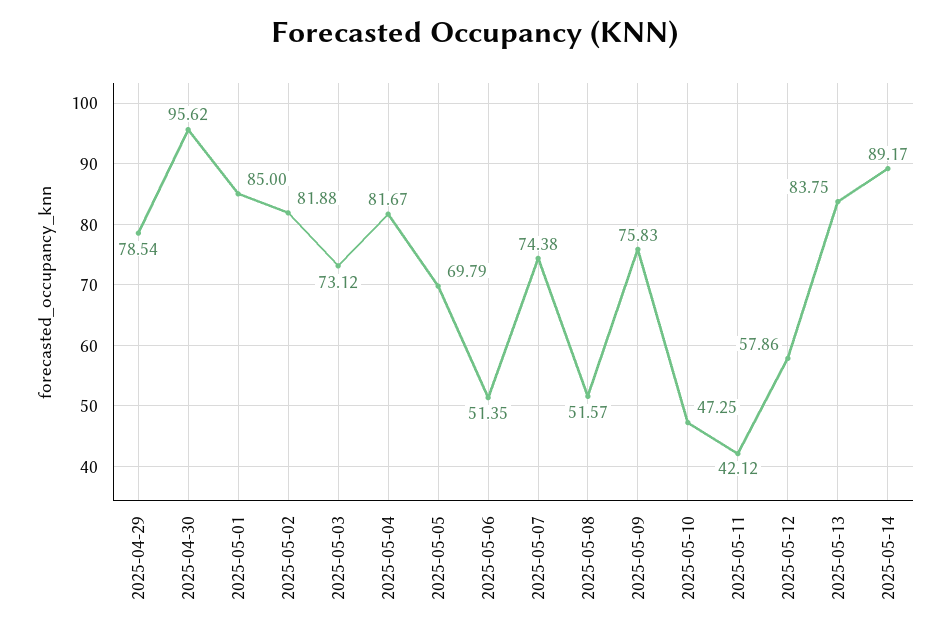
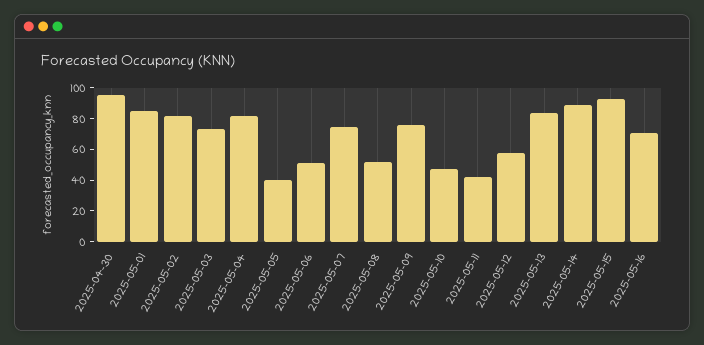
2025-04-29: 78.54 -> none
2025-05-05: 69.79 -> 40
2025-05-15: none -> 90
2025-05-16: none -> 70

